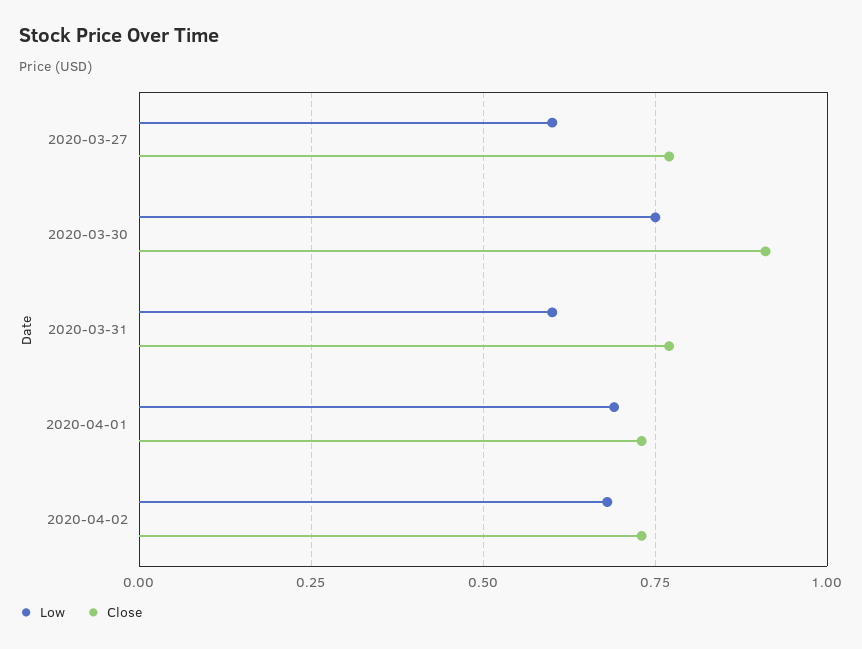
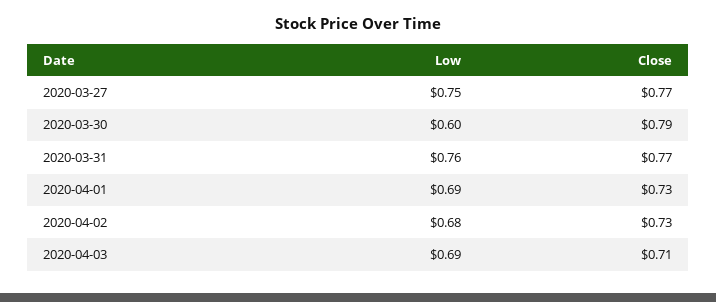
Low, 2020-03-27: 0.6 -> 0.75
Low, 2020-03-30: 0.75 -> 0.6
Close, 2020-03-30: 0.9 -> 0.79
Low, 2020-03-31: 0.6 -> 0.76
Low, 2020-04-03: none -> 0.69
Close, 2020-04-03: none -> 0.71

